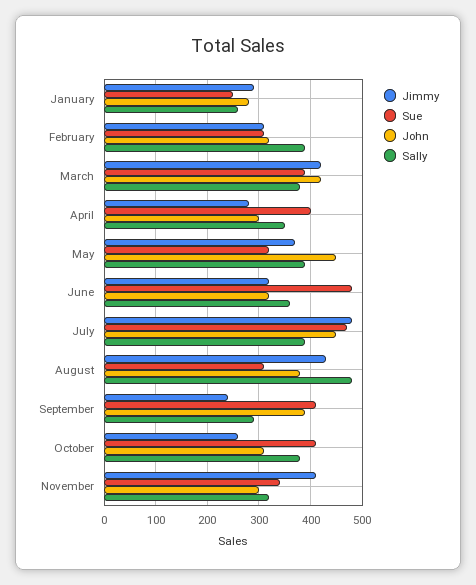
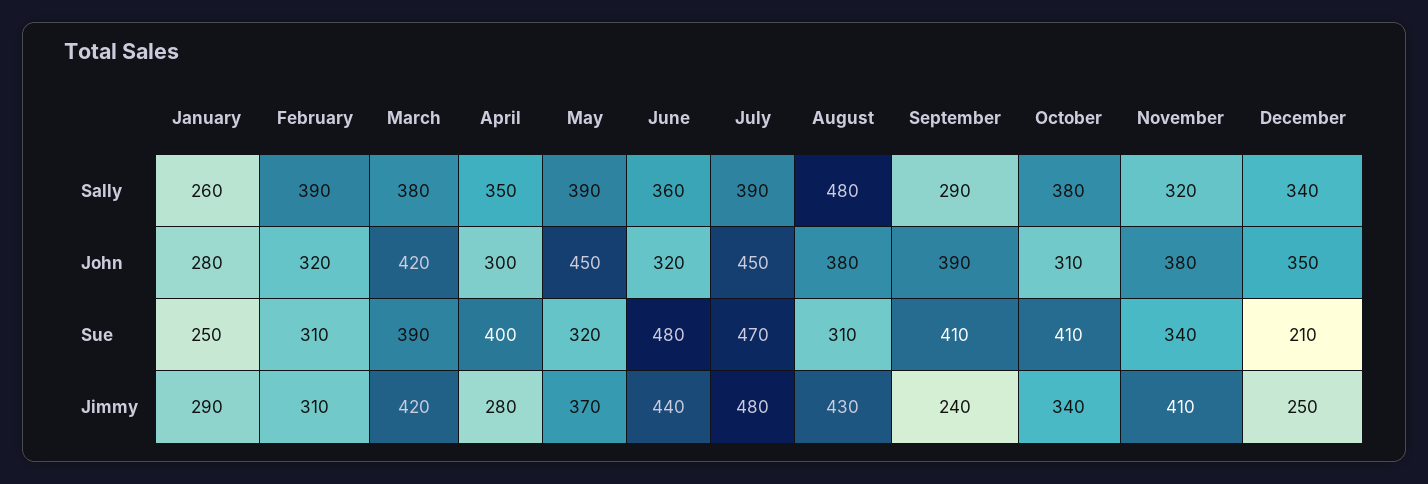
Jimmy, June: 320 -> 440
Jimmy, October: 260 -> 340
John, November: 300 -> 380
Sally, December: none -> 340
John, December: none -> 350
Sue, December: none -> 210
Jimmy, December: none -> 250

